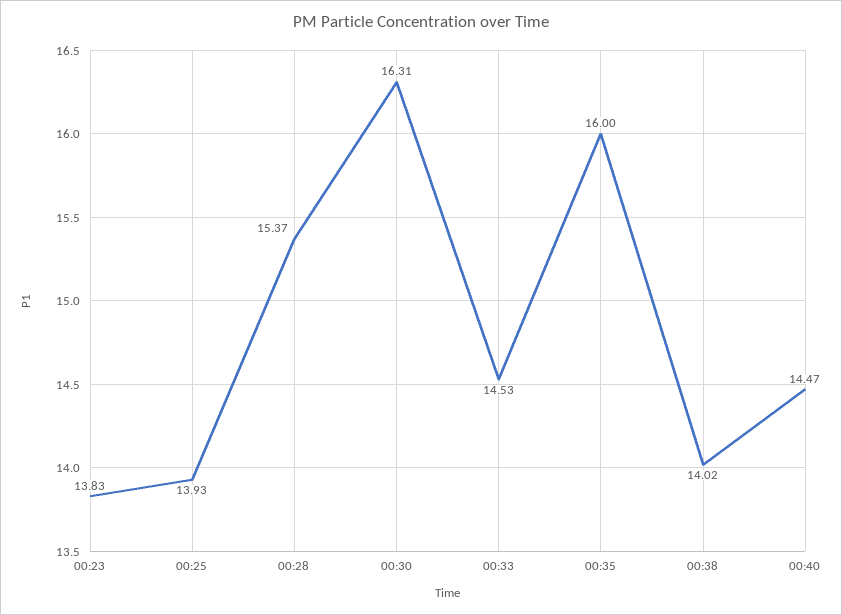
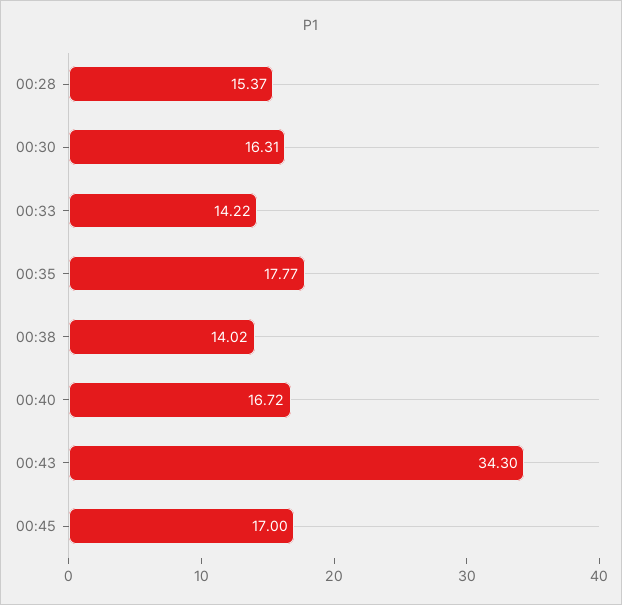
00:23: 13.83 -> none
00:25: 13.93 -> none
00:33: 14.53 -> 14.22
00:35: 16 -> 17.77
00:40: 14.47 -> 16.72
00:43: none -> 34.3
00:45: none -> 17

